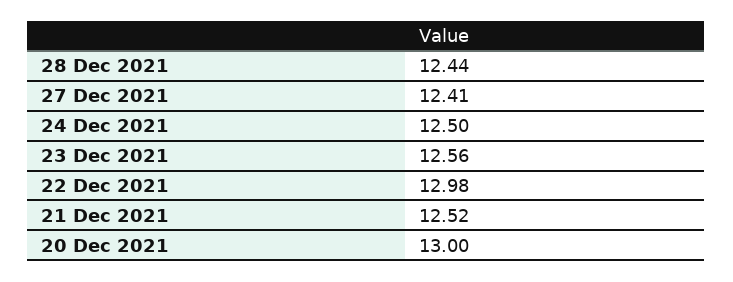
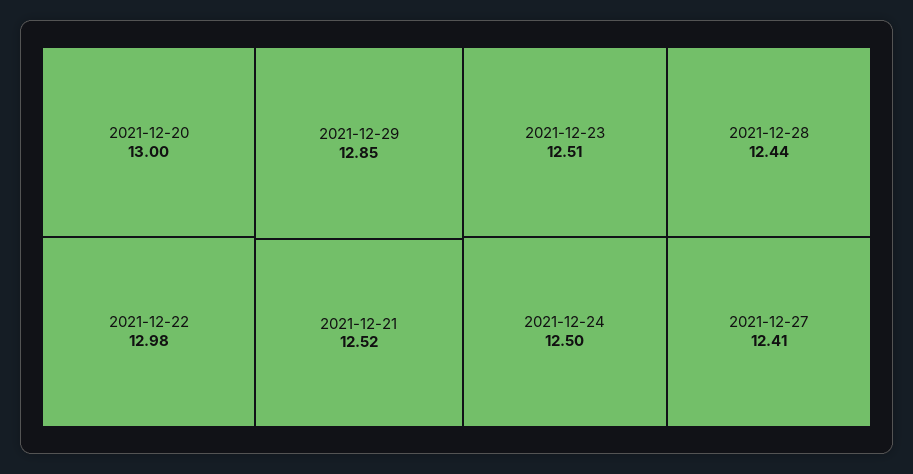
23 Dec 2021: 12.56 -> 12.51
2021-12-29: none -> 12.85

